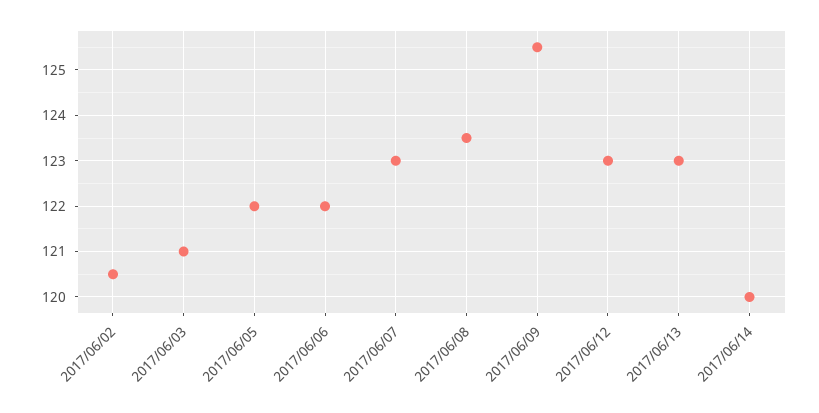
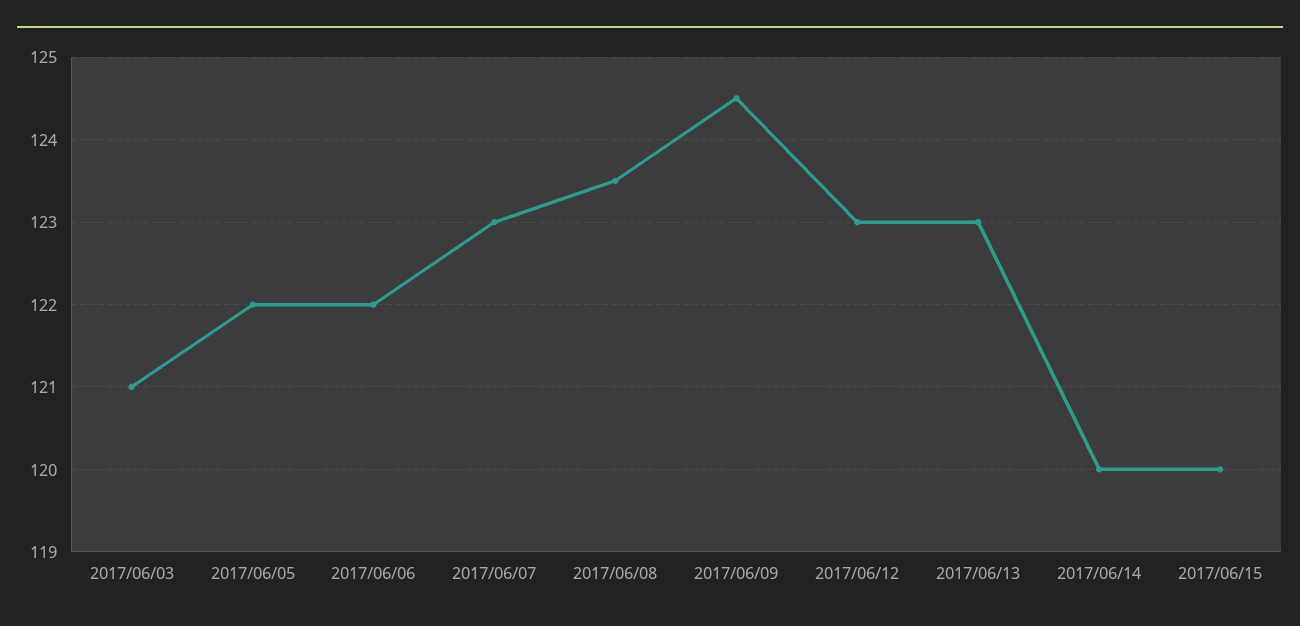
2017/06/02: 120.5 -> none
2017/06/09: 125.5 -> 124.5
2017/06/15: none -> 120

